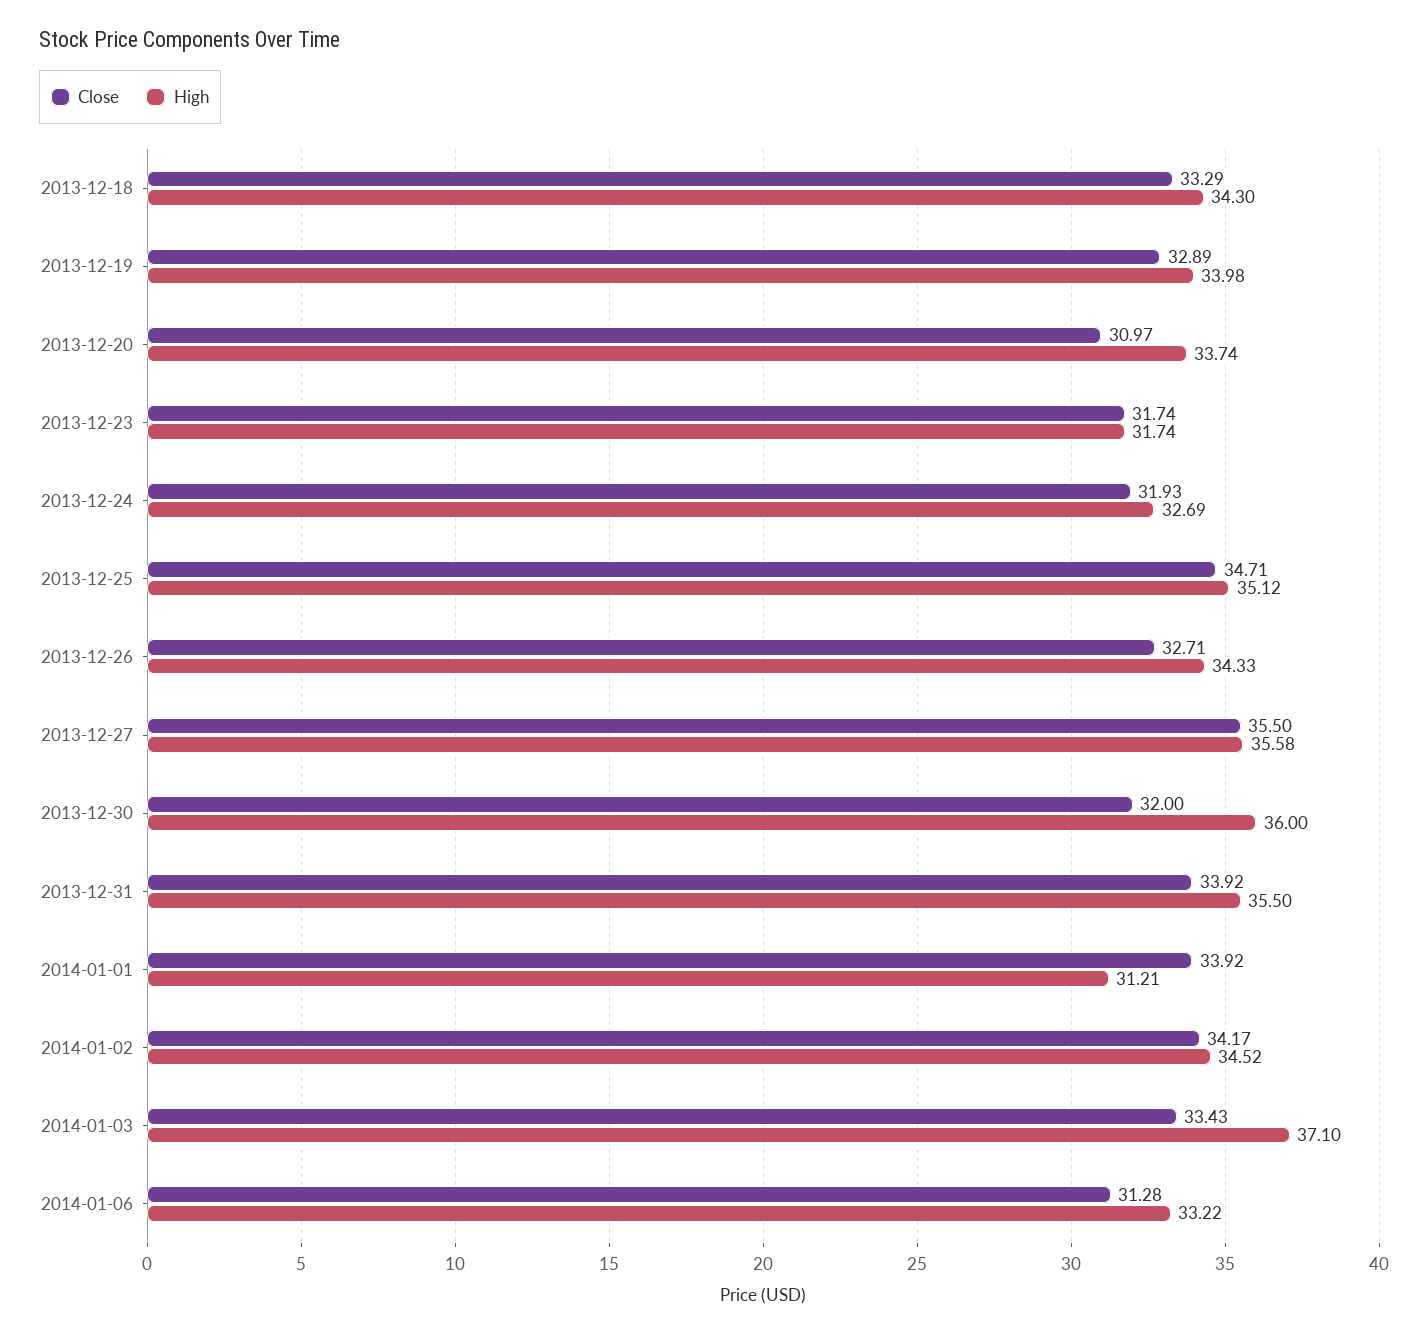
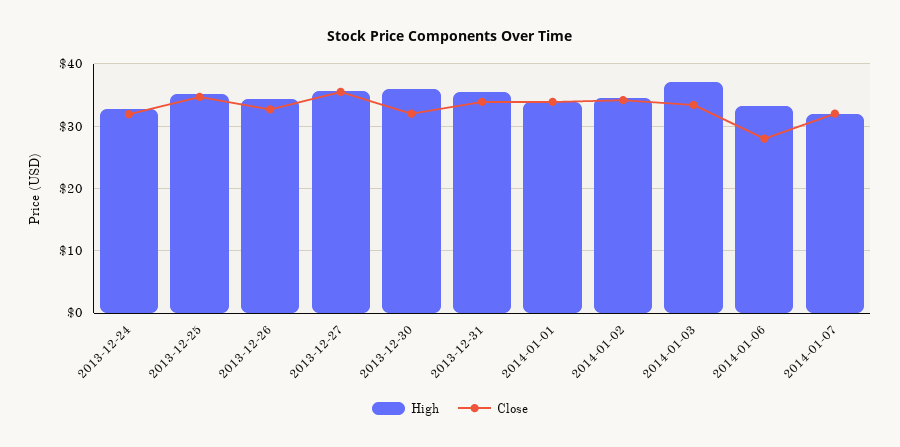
Close, 2013-12-18: 33.29 -> none
High, 2013-12-18: 34.3 -> none
Close, 2013-12-19: 32.89 -> none
High, 2013-12-19: 33.98 -> none
Close, 2013-12-20: 30.97 -> none
High, 2013-12-20: 33.74 -> none
Close, 2013-12-23: 31.74 -> none
High, 2013-12-23: 31.74 -> none
High, 2014-01-01: 31.21 -> 34
Close, 2014-01-06: 31.28 -> 28
High, 2014-01-07: none -> 32
Close, 2014-01-07: none -> 32

